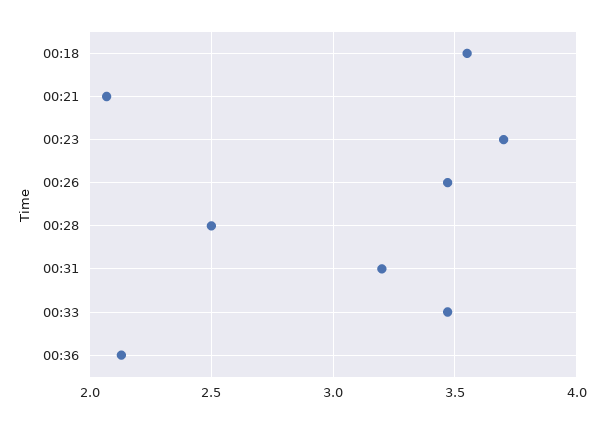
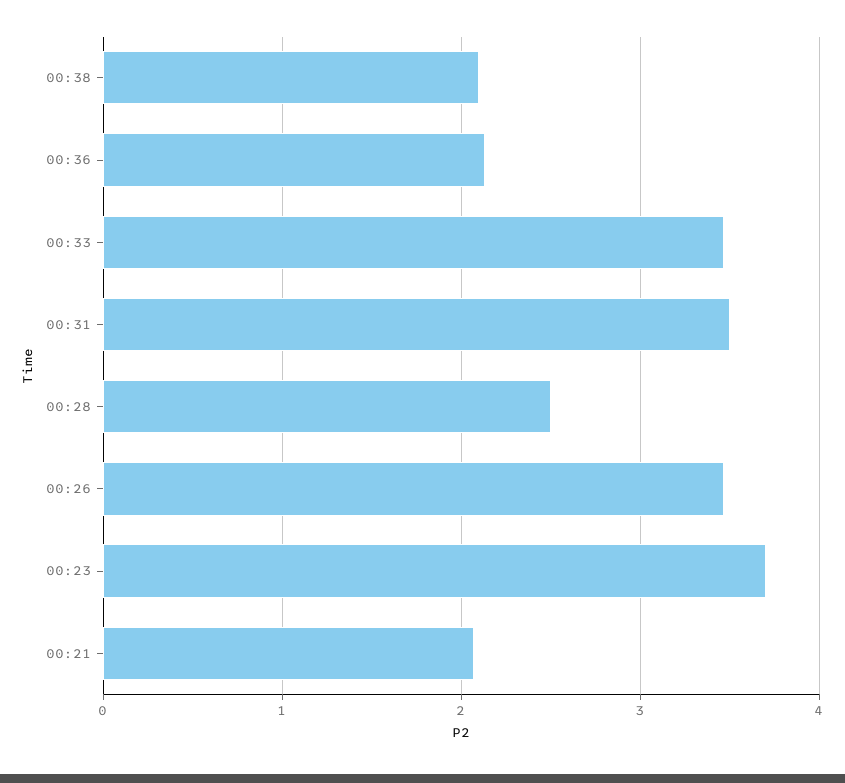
00:18: 3.55 -> none
00:31: 3.2 -> 3.5
00:38: none -> 2.1

